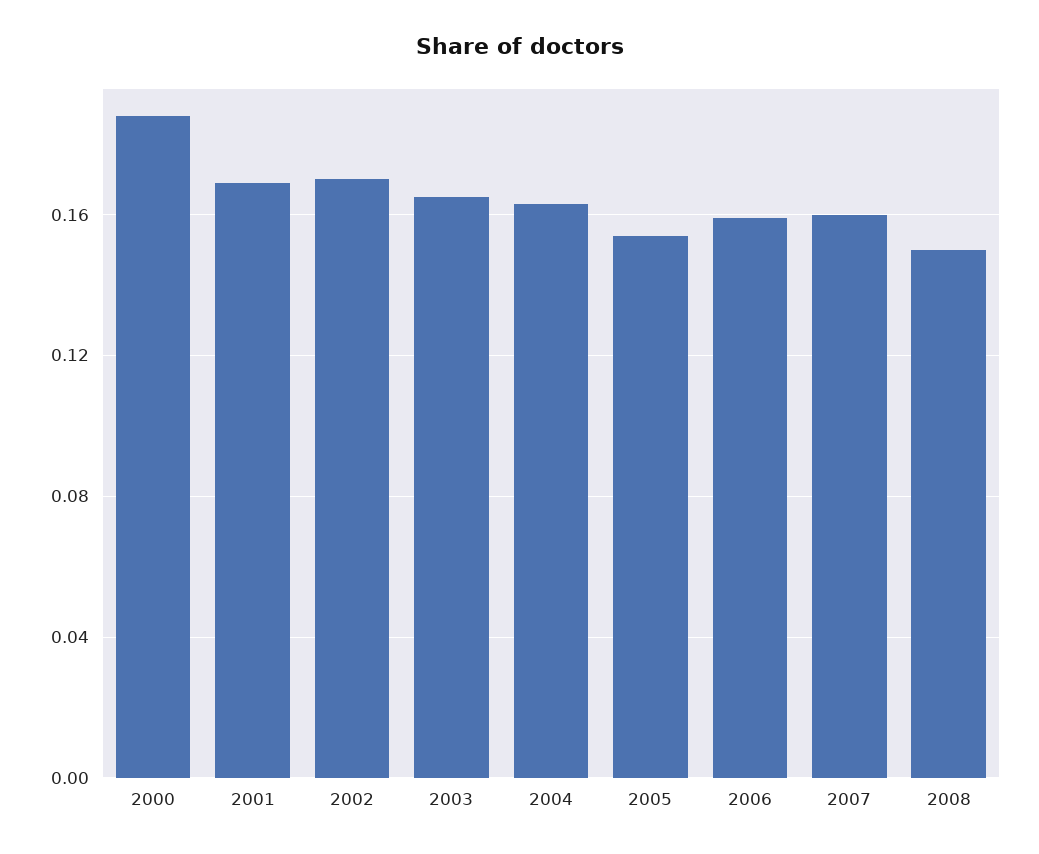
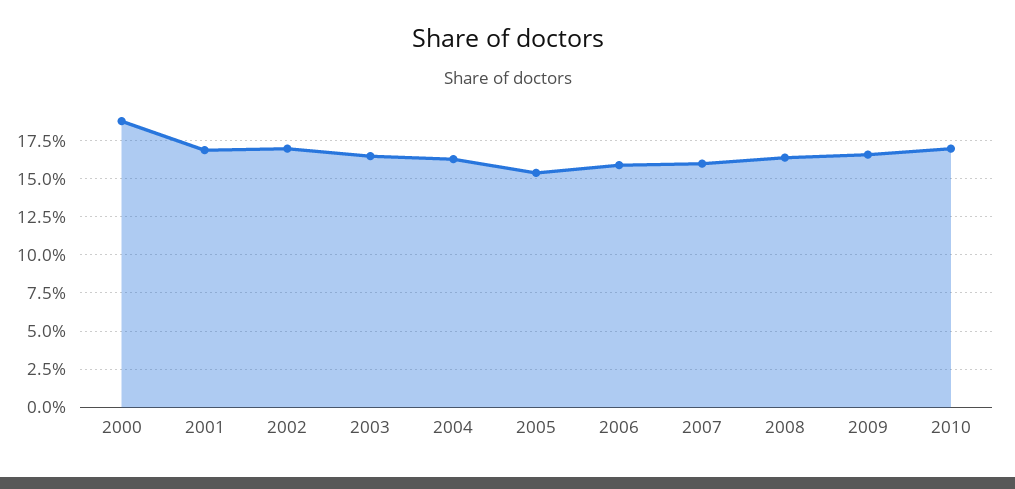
2008: 0.15 -> 0.165
2009: none -> 0.165
2010: none -> 0.17

